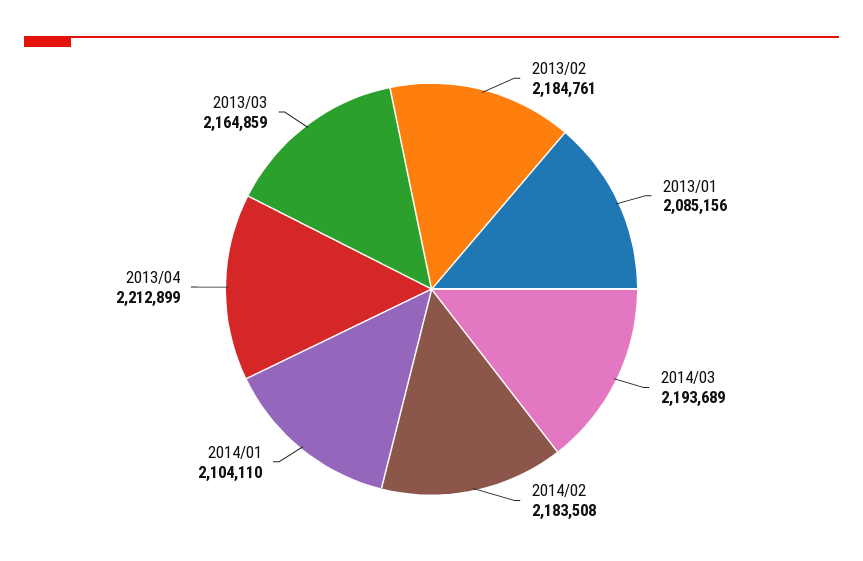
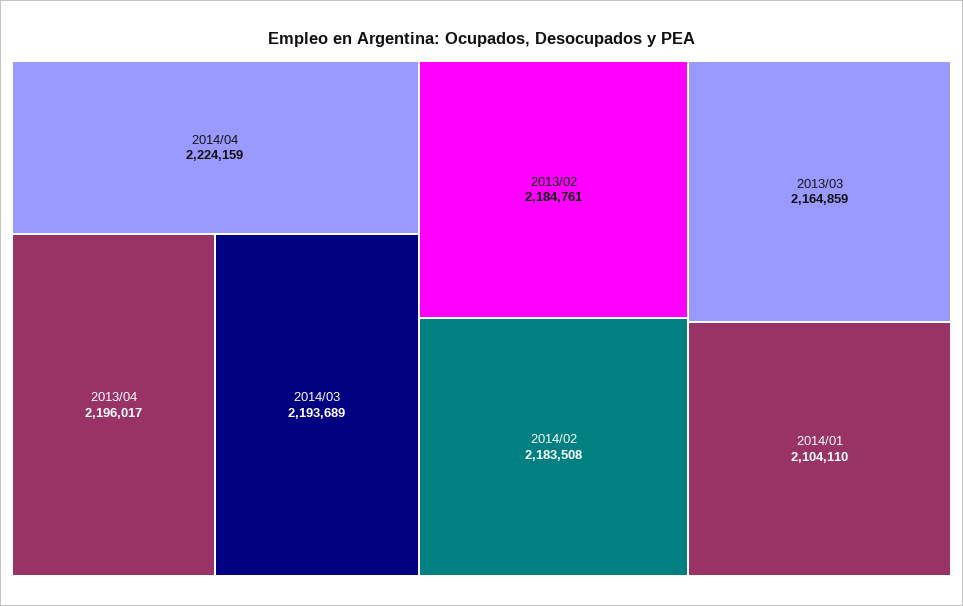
2013/01: 2085156 -> none
2013/04: 2212899 -> 2196017
2014/04: none -> 2224159

